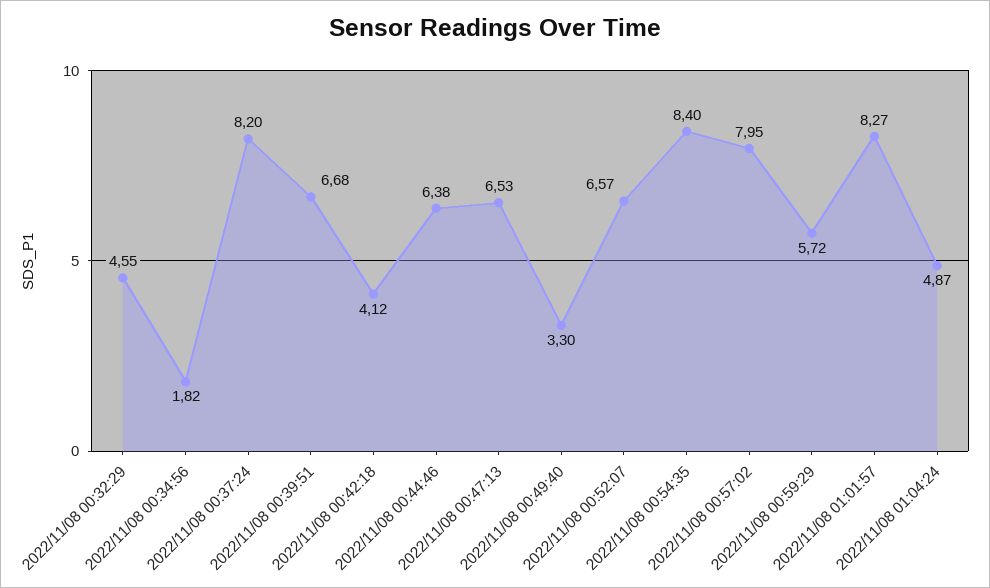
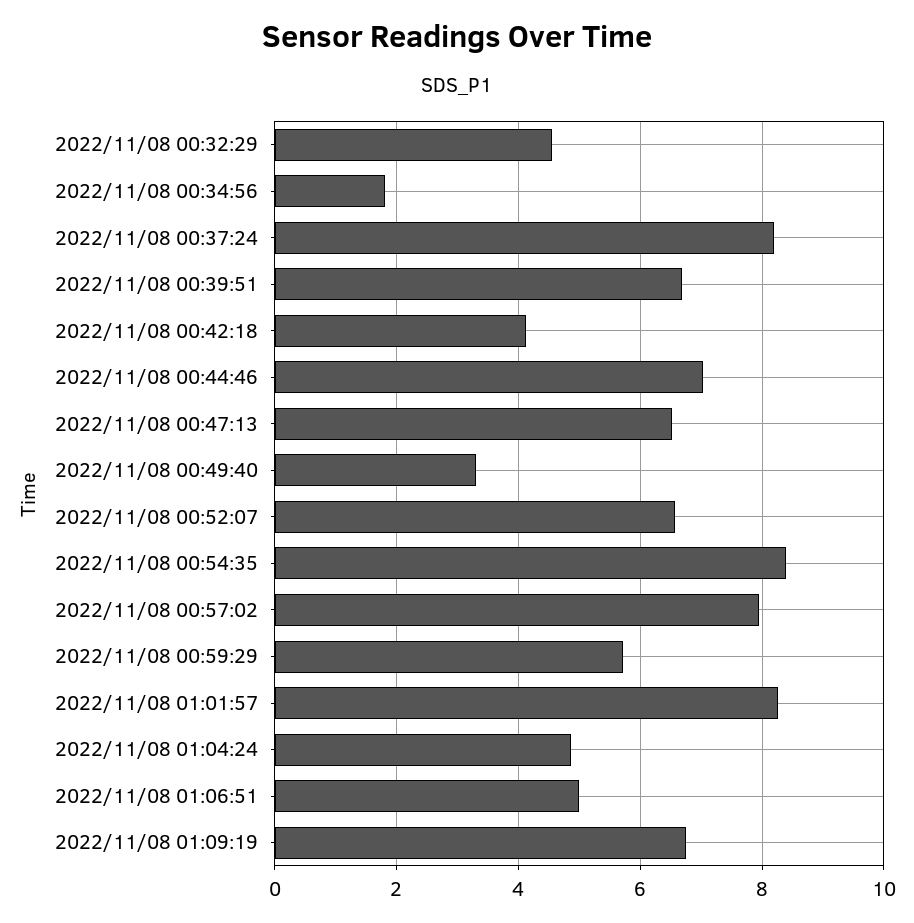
2022/11/08 00:44:46: 6.38 -> 7
2022/11/08 01:06:51: none -> 5
2022/11/08 01:09:19: none -> 6.8

